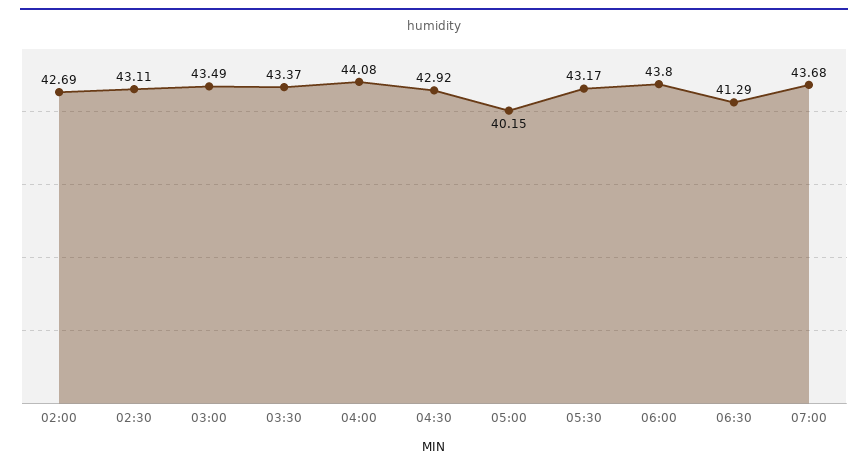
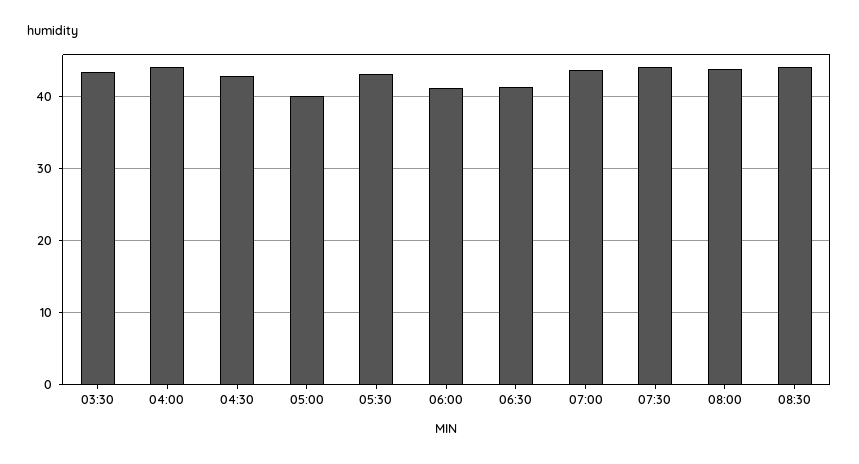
02:00: 42.69 -> none
02:30: 43.11 -> none
03:00: 43.49 -> none
06:00: 43.8 -> 41
07:30: none -> 44
08:00: none -> 44
08:30: none -> 44

